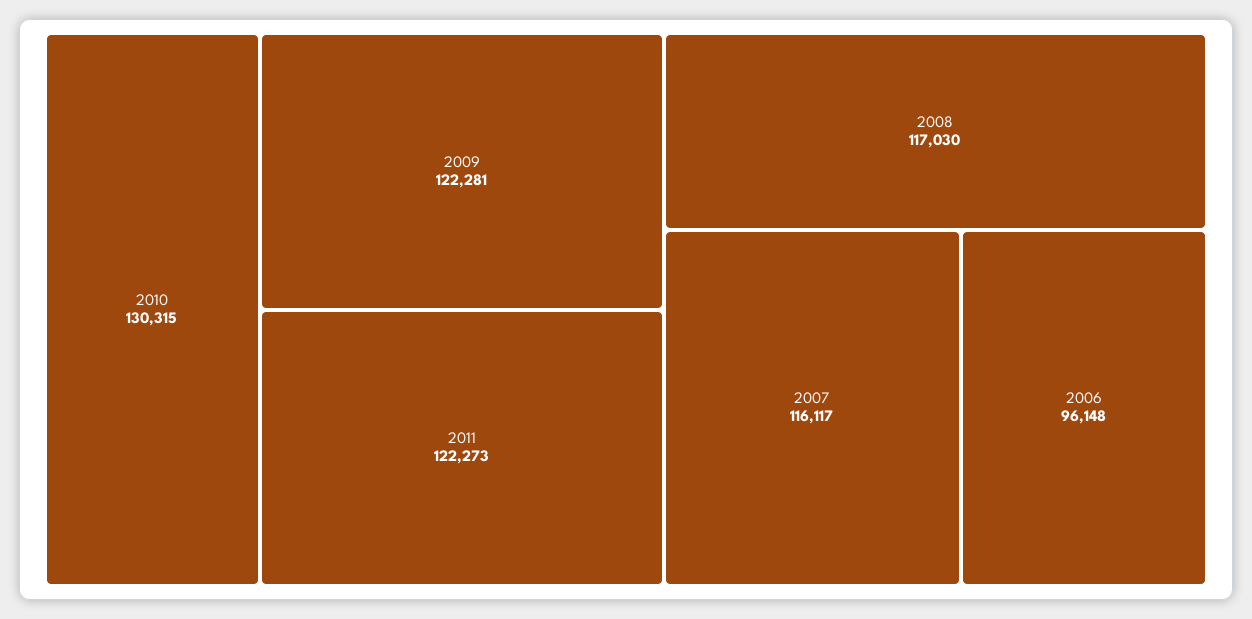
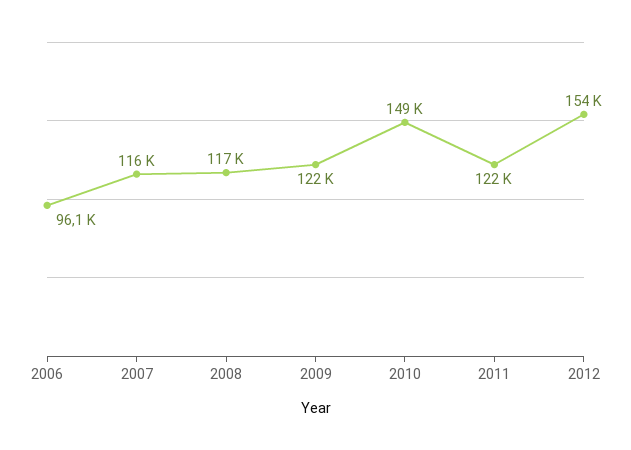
2010: 130315 -> 149000
2012: none -> 154000

